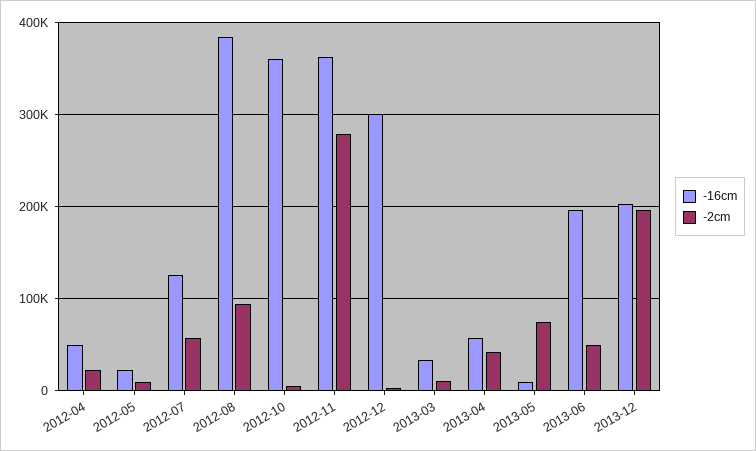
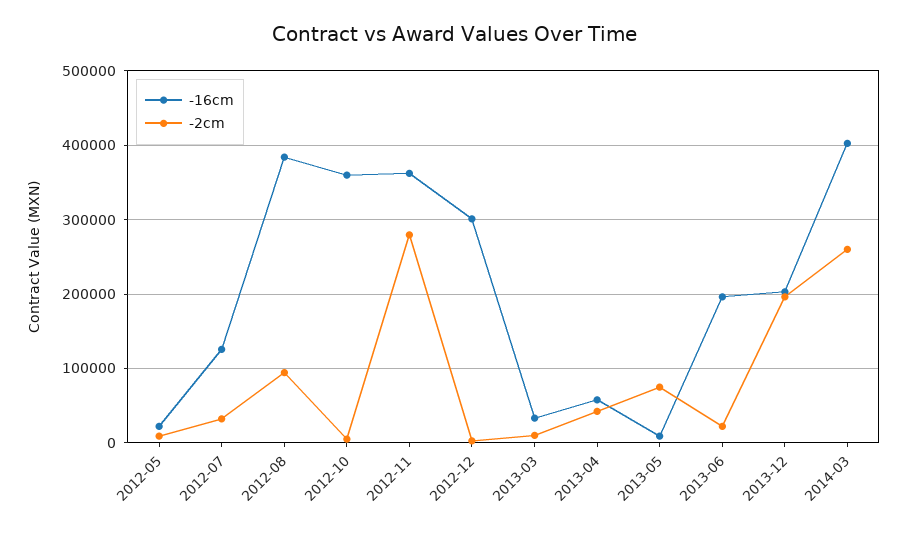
-16cm, 2012-04: 50000 -> none
-2cm, 2012-04: 20000 -> none
-2cm, 2012-07: 60000 -> 30000
-2cm, 2013-06: 50000 -> 20000
-16cm, 2014-03: none -> 400000
-2cm, 2014-03: none -> 260000

